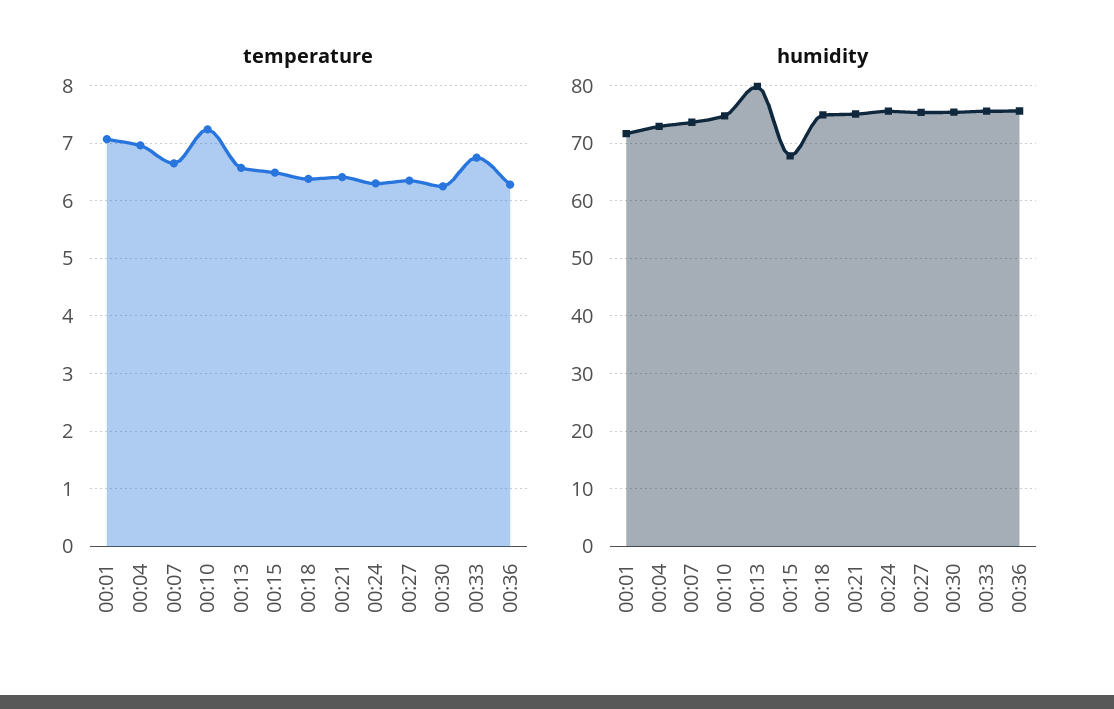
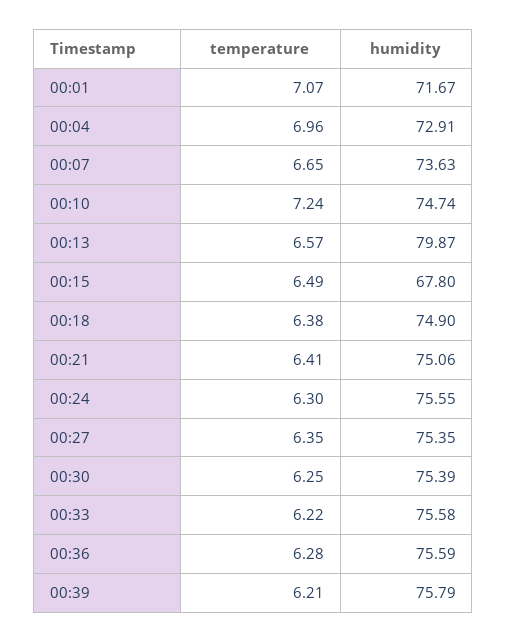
temperature, 00:33: 6.8 -> 6.22
temperature, 00:39: none -> 6.21
humidity, 00:39: none -> 75.79

